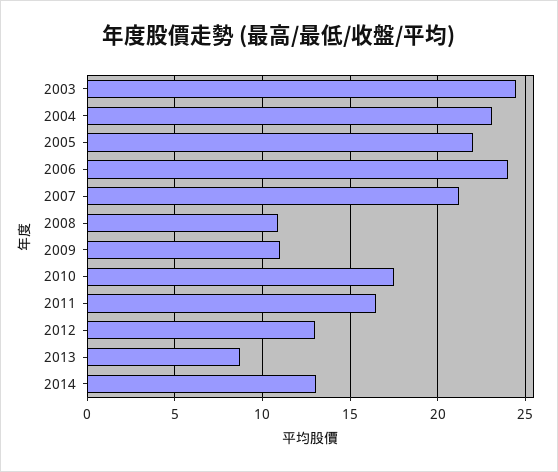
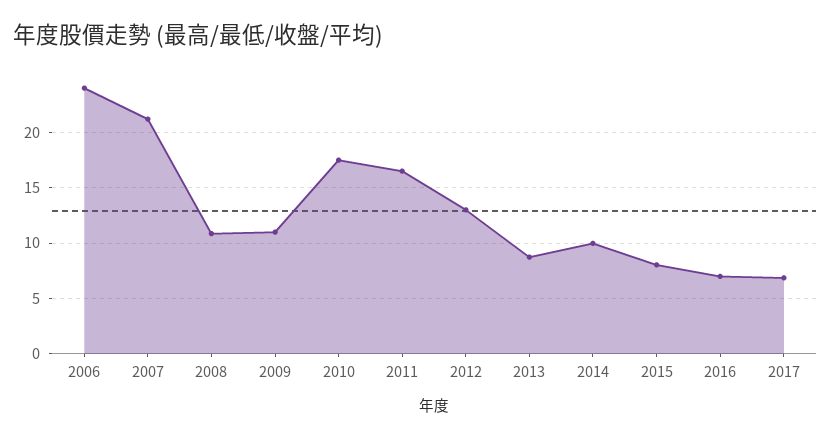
2003: 24.5 -> none
2004: 23 -> none
2005: 22 -> none
2014: 13 -> 10
2015: none -> 8
2016: none -> 7
2017: none -> 7

